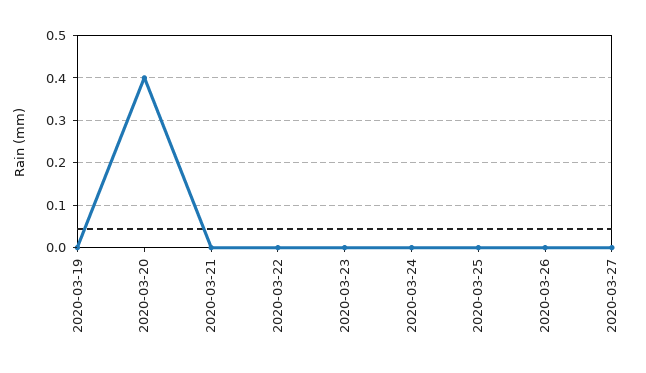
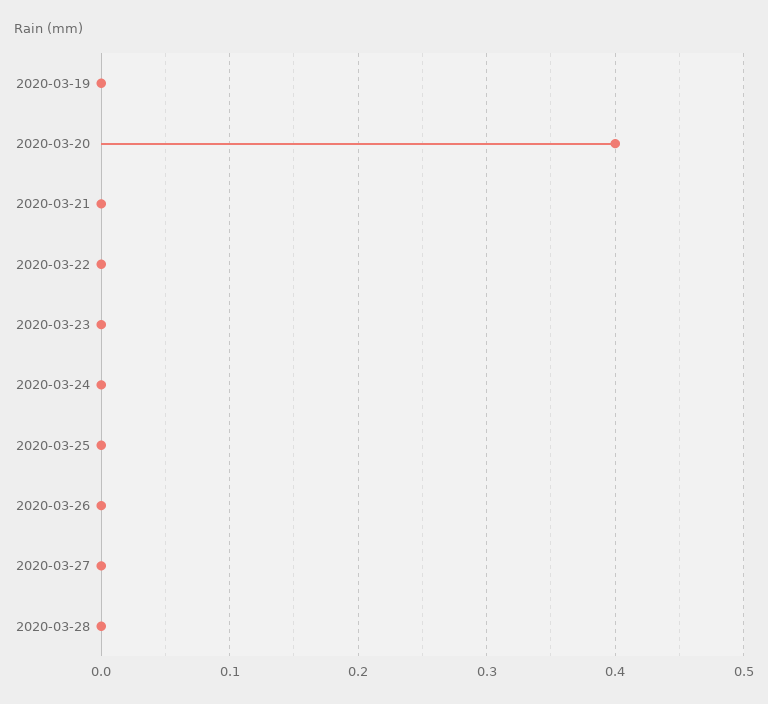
2020-03-28: none -> 0

